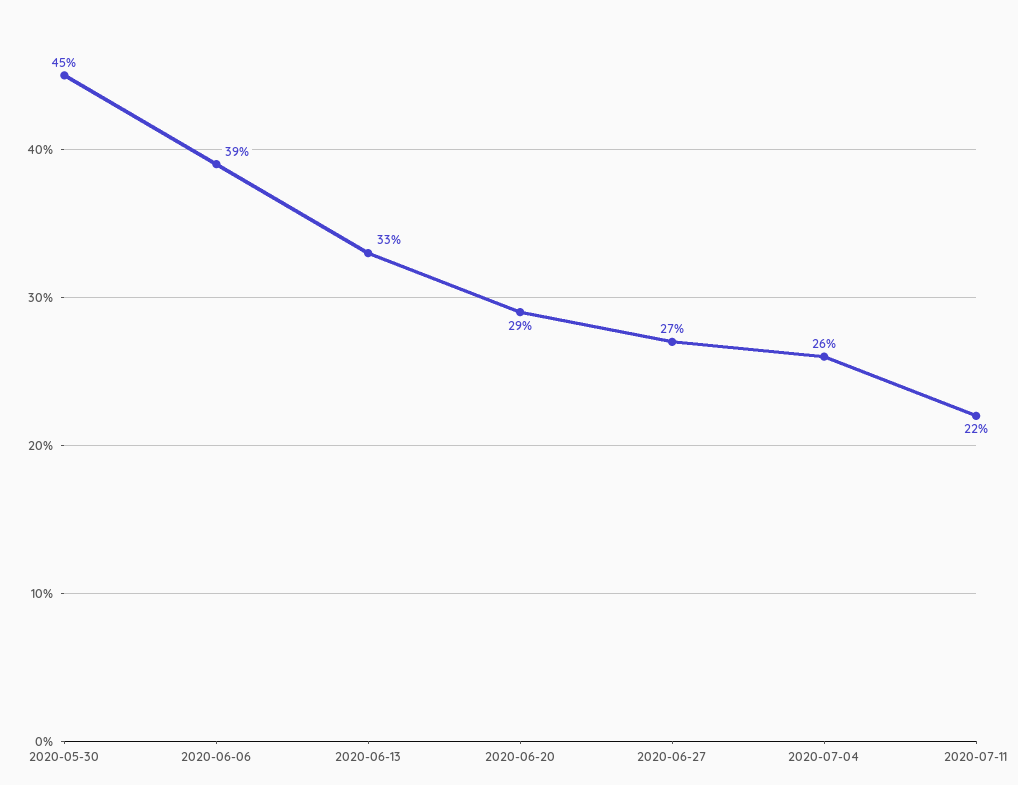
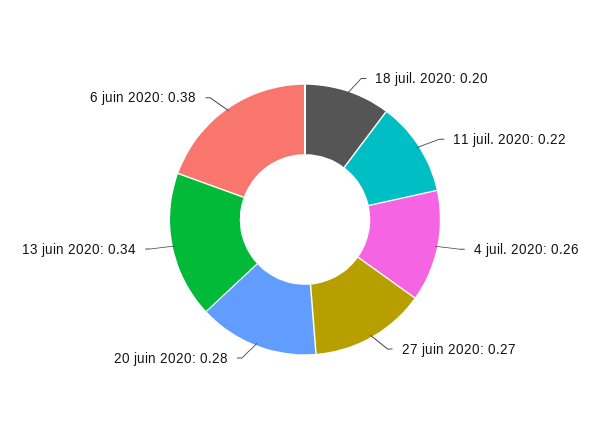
2020-05-30: 0.45 -> none
2020-06-06: 0.39 -> 0.38
2020-06-13: 0.33 -> 0.34
2020-06-20: 0.29 -> 0.28
18 juil. 2020: none -> 0.2

